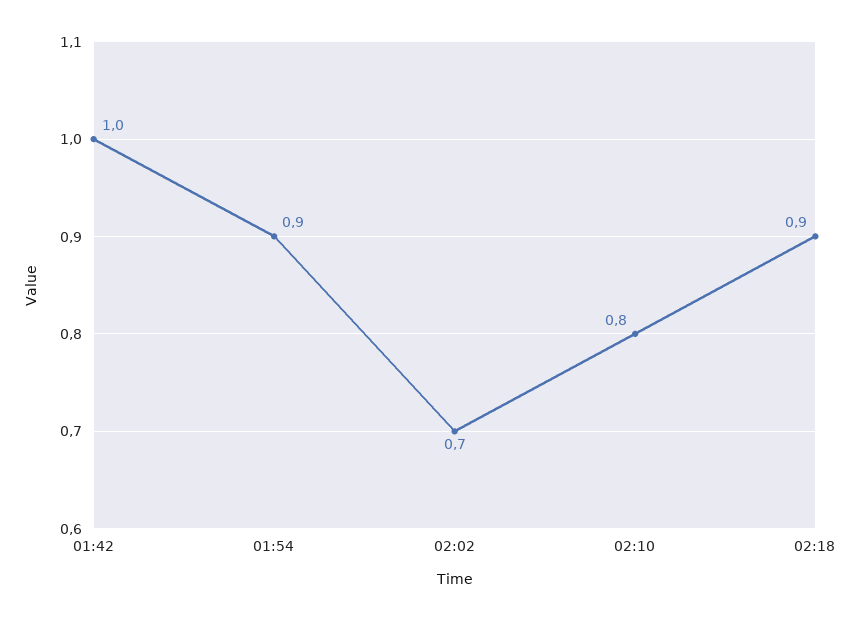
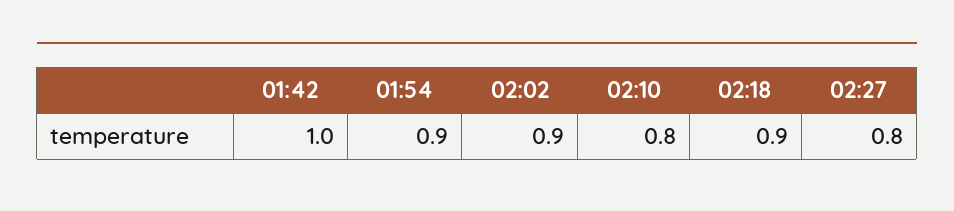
02:02: 0.7 -> 0.9
02:27: none -> 0.8

